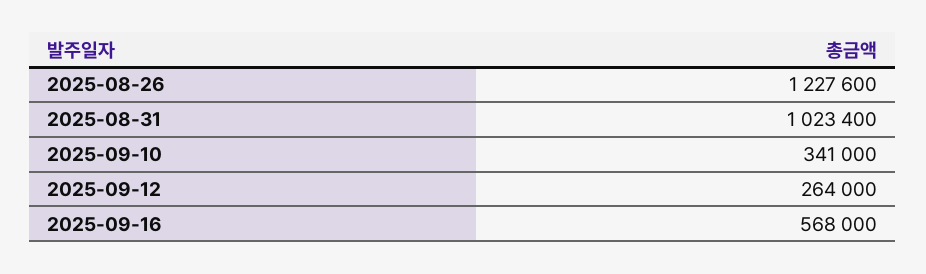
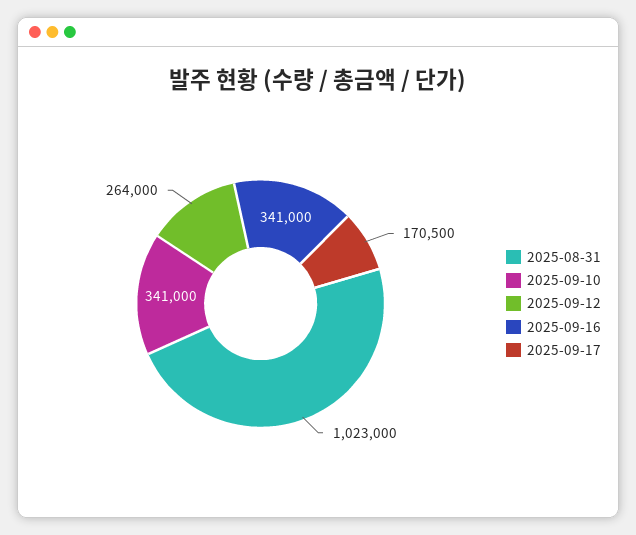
2025-08-26: 1227600 -> none
2025-08-31: 1023400 -> 1023000
2025-09-16: 568000 -> 341000
2025-09-17: none -> 170500

